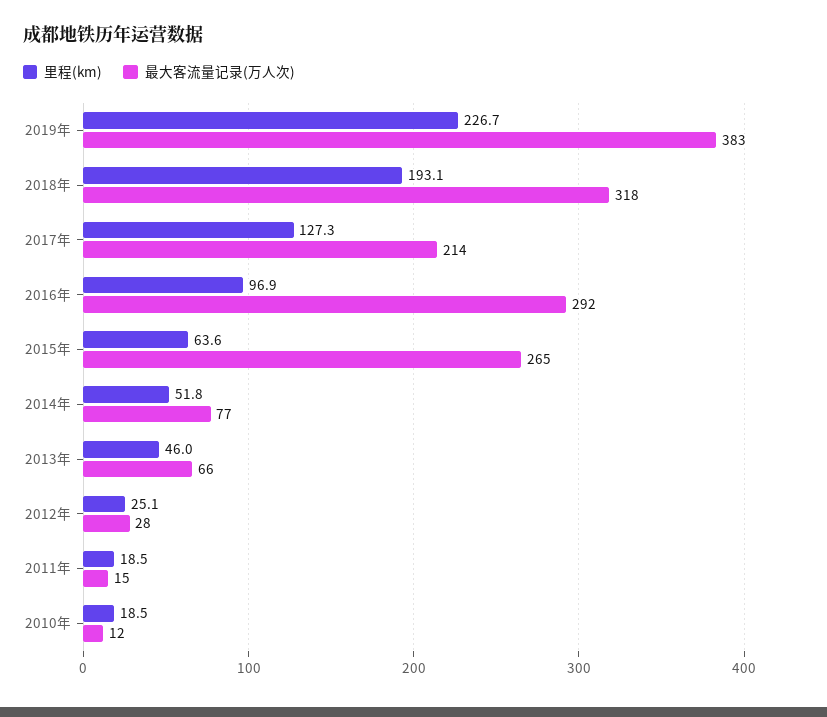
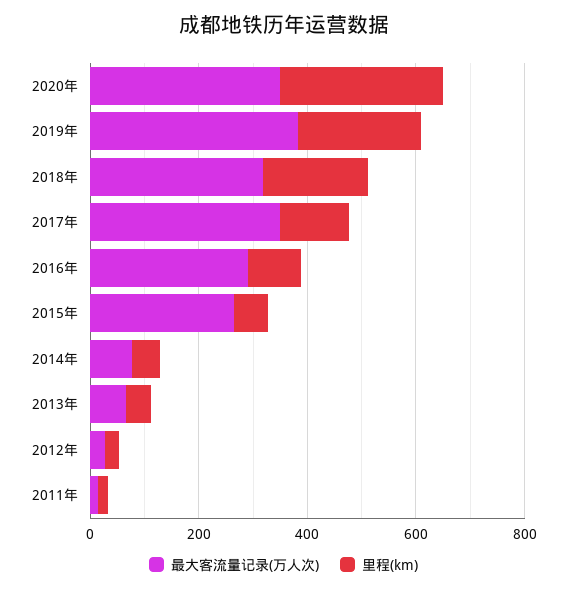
最大客流量记录(万人次), 2017年: 214 -> 350
里程(km), 2010年: 18.5 -> none
最大客流量记录(万人次), 2010年: 12 -> none
最大客流量记录(万人次), 2020年: none -> 350
里程(km), 2020年: none -> 300

